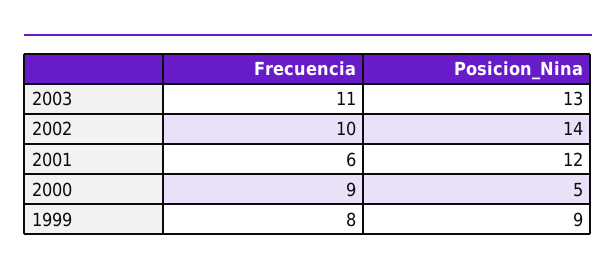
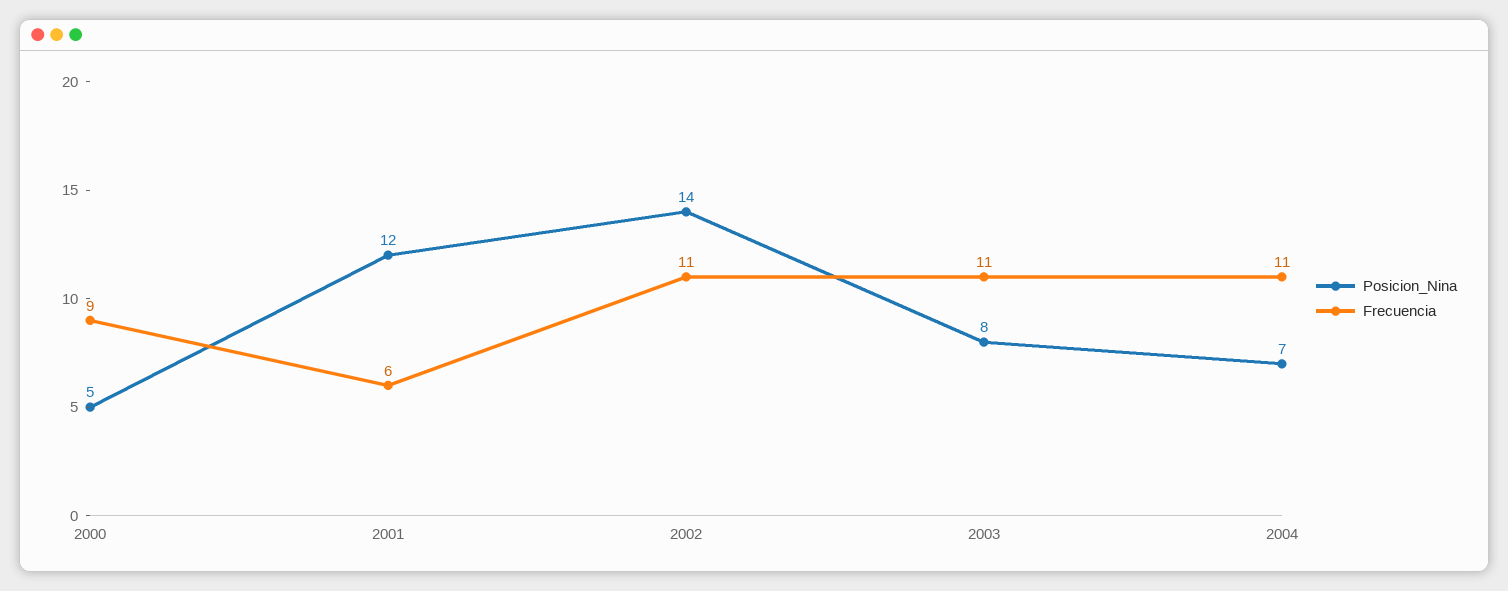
Posicion_Nina, 2003: 13 -> 8
Frecuencia, 2002: 10 -> 11
Frecuencia, 1999: 8 -> none
Posicion_Nina, 1999: 9 -> none
Posicion_Nina, 2004: none -> 7
Frecuencia, 2004: none -> 11

